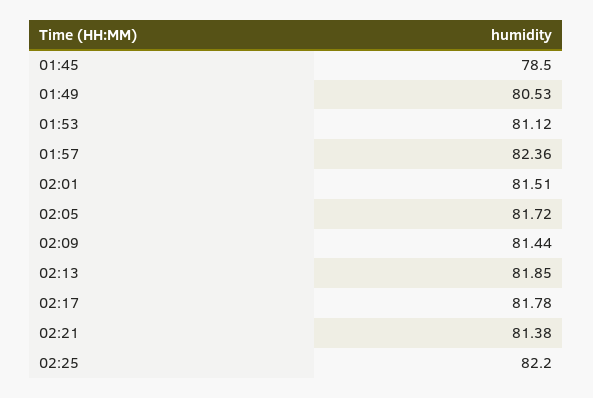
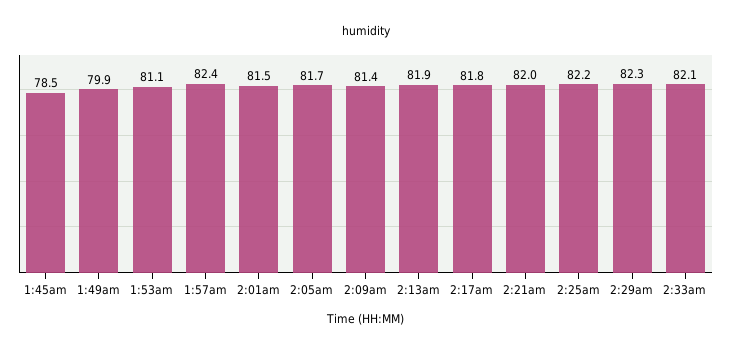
01:49: 80.53 -> 79.9
02:21: 81.38 -> 82
2:29am: none -> 82.3
2:33am: none -> 82.1

